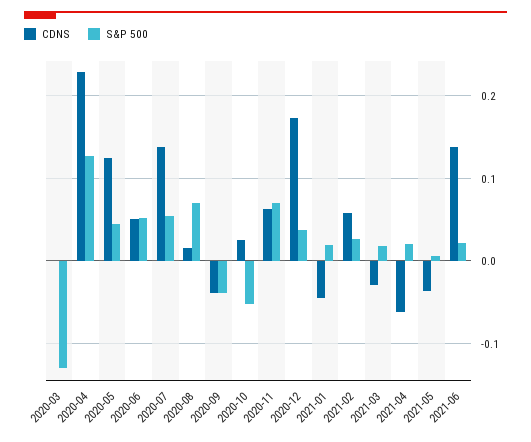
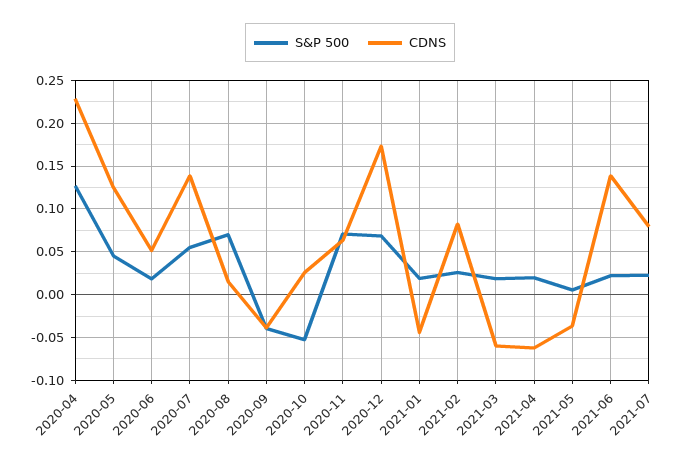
CDNS, 2020-03: 0 -> none
S&P 500, 2020-03: -0.13 -> none
S&P 500, 2020-06: 0.05 -> 0.02
S&P 500, 2020-12: 0.04 -> 0.07
CDNS, 2021-02: 0.06 -> 0.08
CDNS, 2021-03: -0.03 -> -0.06
S&P 500, 2021-07: none -> 0.02
CDNS, 2021-07: none -> 0.08

